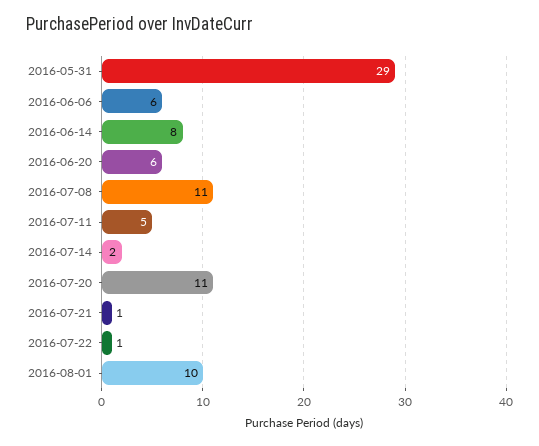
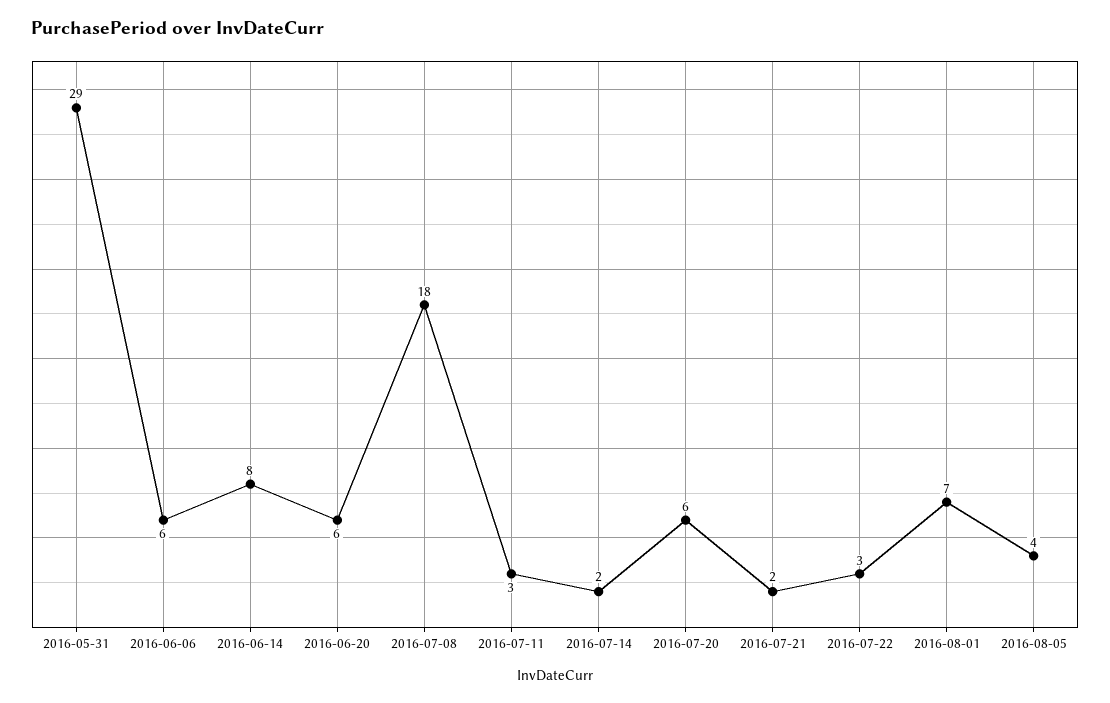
2016-07-08: 11 -> 18
2016-07-11: 5 -> 3
2016-07-20: 11 -> 6
2016-07-21: 1 -> 2
2016-07-22: 1 -> 3
2016-08-01: 10 -> 7
2016-08-05: none -> 4

